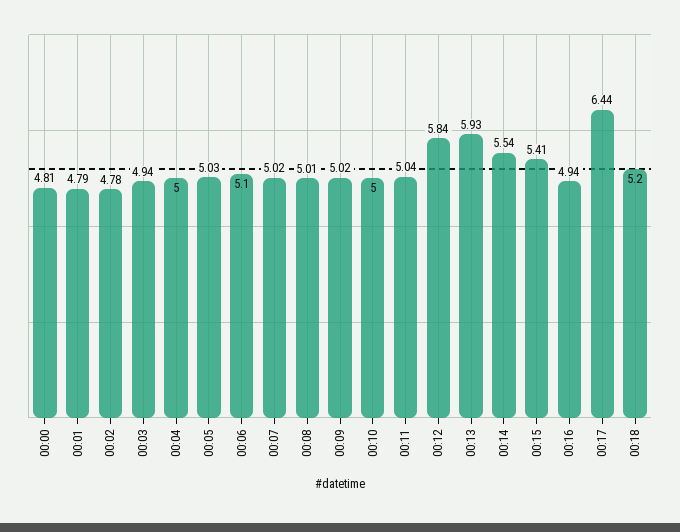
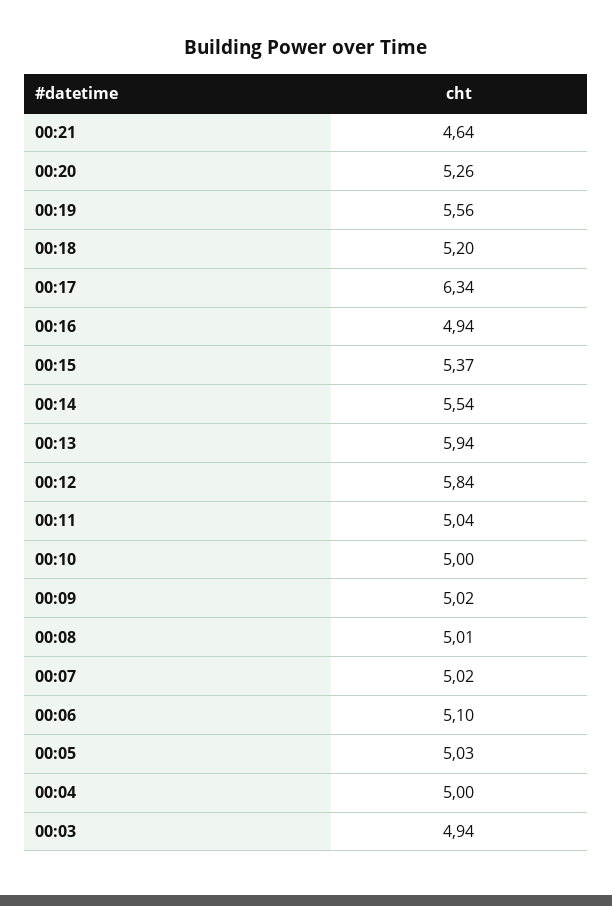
00:00: 4.81 -> none
00:01: 4.79 -> none
00:02: 4.78 -> none
00:13: 5.93 -> 5.94
00:15: 5.41 -> 5.37
00:17: 6.44 -> 6.34
00:21: none -> 4.64
00:20: none -> 5.26
00:19: none -> 5.56

